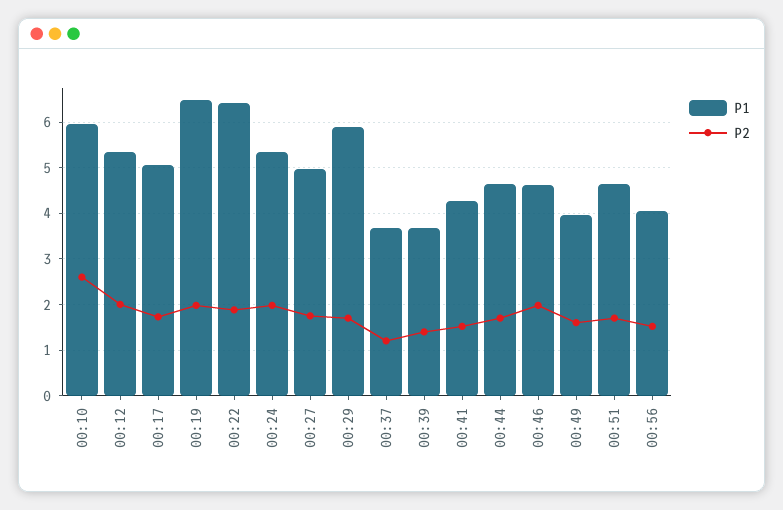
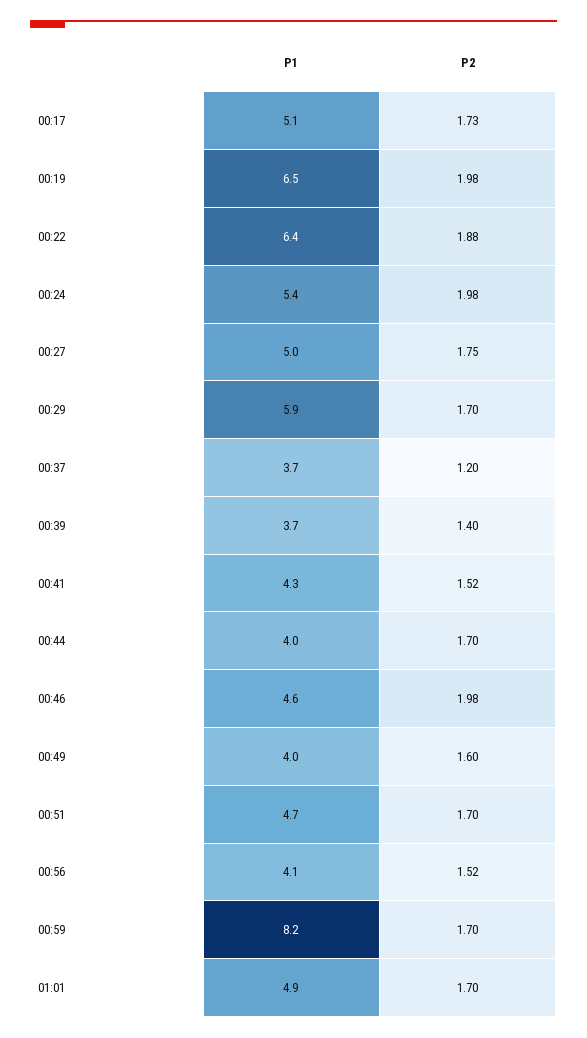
P1, 00:10: 6 -> none
P2, 00:10: 2.6 -> none
P1, 00:12: 5.4 -> none
P2, 00:12: 2 -> none
P1, 00:44: 4.6 -> 4
P1, 00:59: none -> 8.2
P2, 00:59: none -> 1.7
P1, 01:01: none -> 4.9
P2, 01:01: none -> 1.7

